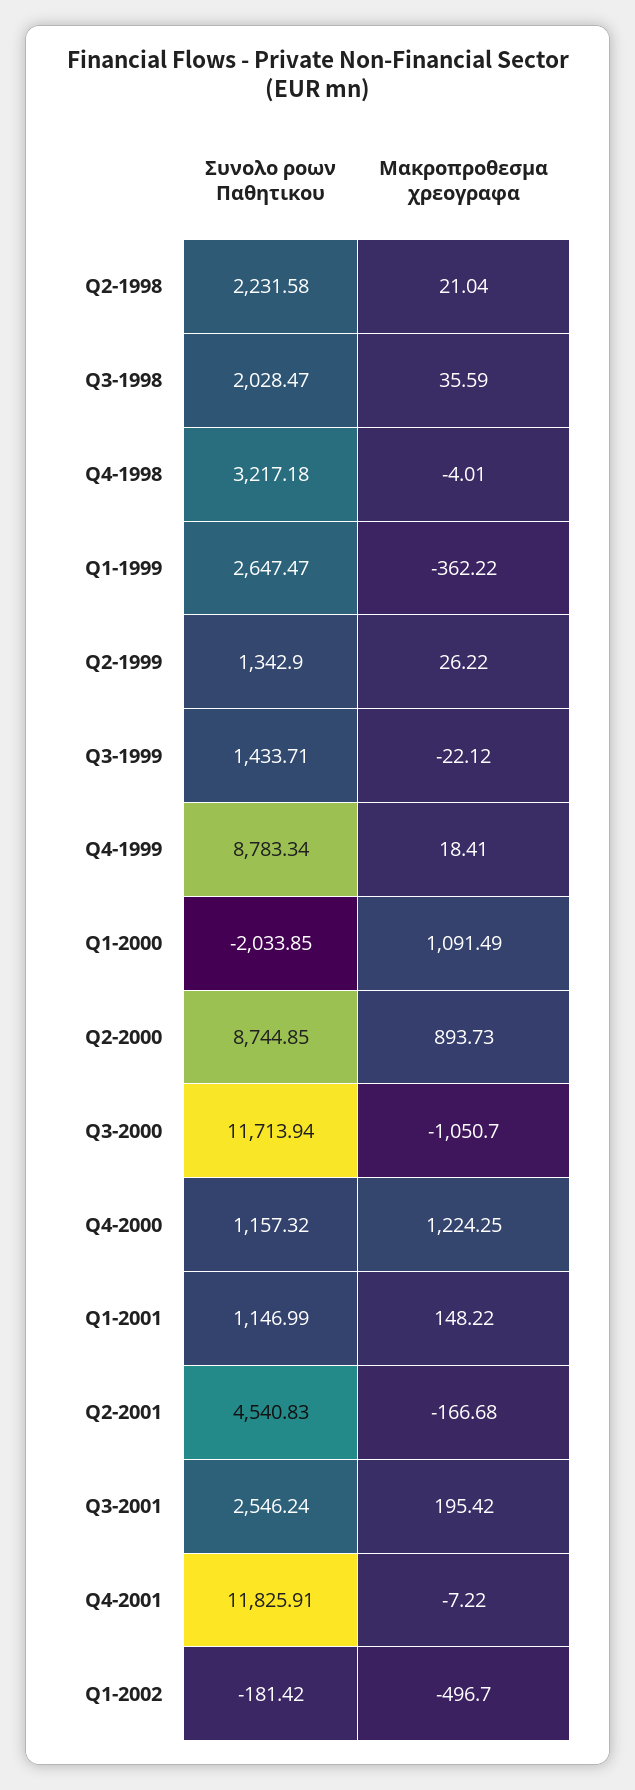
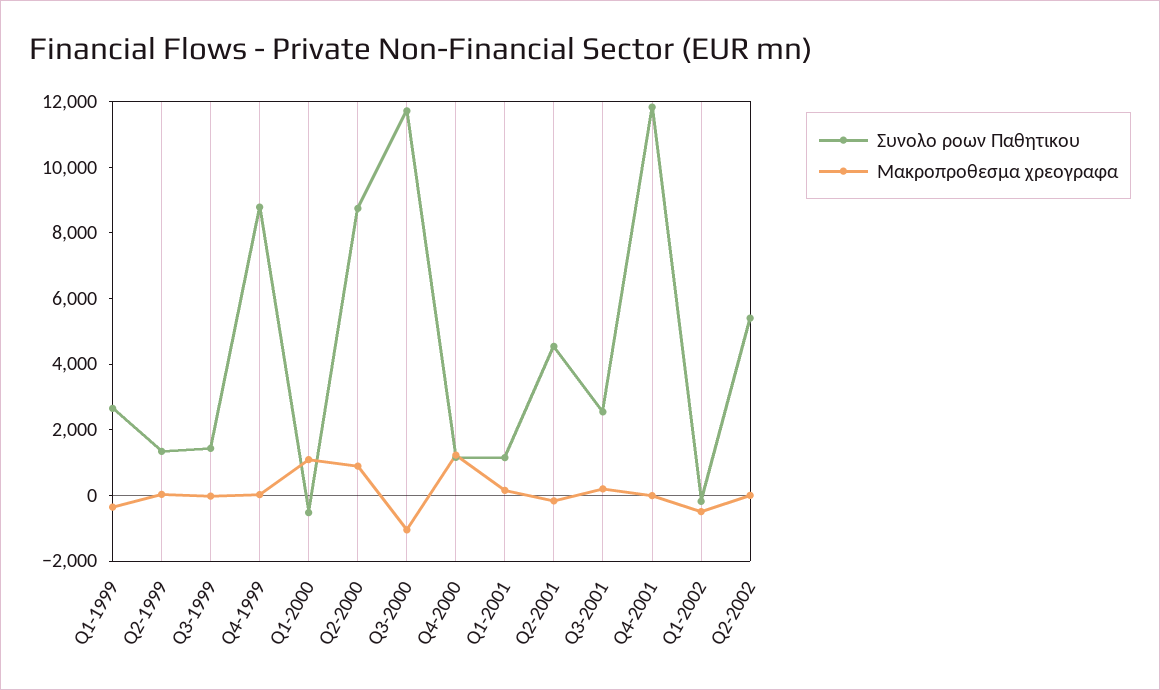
Συνολο ροων Παθητικου, Q2-1998: 2231.58 -> none
Μακροπροθεσμα χρεογραφα, Q2-1998: 21.04 -> none
Συνολο ροων Παθητικου, Q3-1998: 2028.47 -> none
Μακροπροθεσμα χρεογραφα, Q3-1998: 35.59 -> none
Συνολο ροων Παθητικου, Q4-1998: 3217.18 -> none
Μακροπροθεσμα χρεογραφα, Q4-1998: -4.01 -> none
Συνολο ροων Παθητικου, Q1-2000: -2033.85 -> -500
Συνολο ροων Παθητικου, Q2-2002: none -> 5500
Μακροπροθεσμα χρεογραφα, Q2-2002: none -> 0

